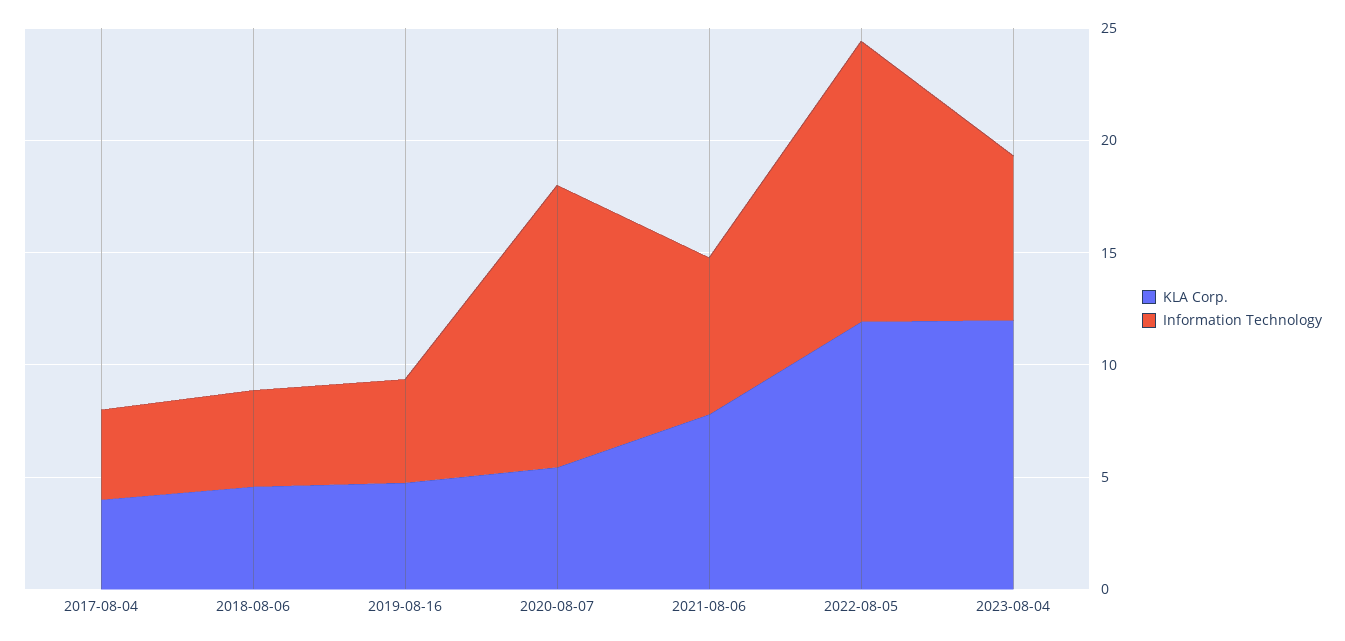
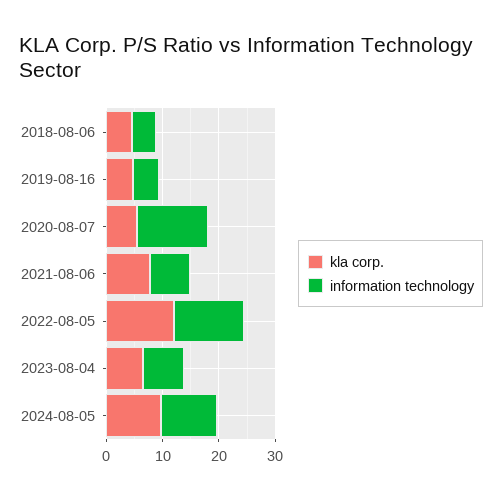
KLA Corp., 2017-08-04: 4 -> none
Information Technology, 2017-08-04: 4 -> none
KLA Corp., 2023-08-04: 12 -> 6
KLA Corp., 2024-08-05: none -> 10
Information Technology, 2024-08-05: none -> 10

